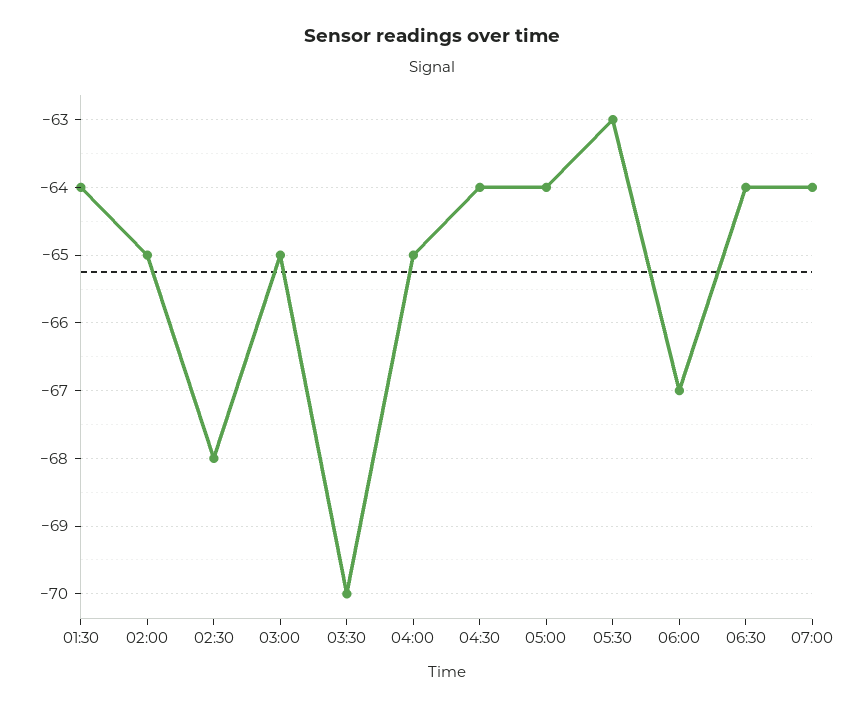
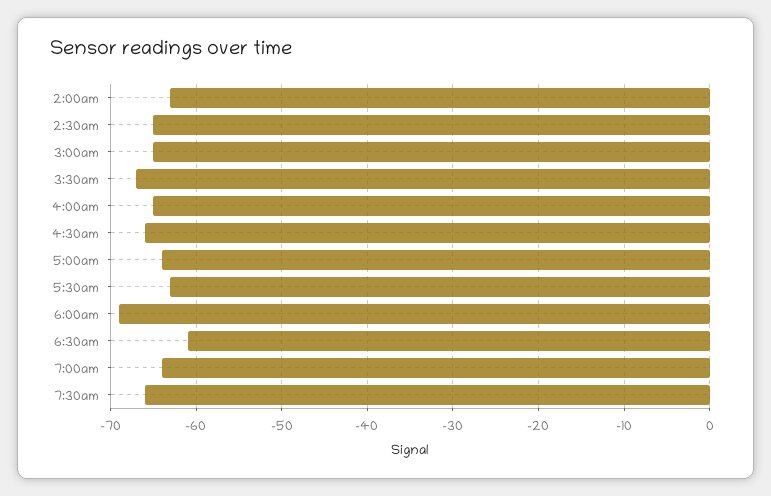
01:30: -64 -> none
02:00: -65 -> -63
02:30: -68 -> -65
03:30: -70 -> -67
04:30: -64 -> -66
06:00: -67 -> -69
06:30: -64 -> -61
7:30am: none -> -66

